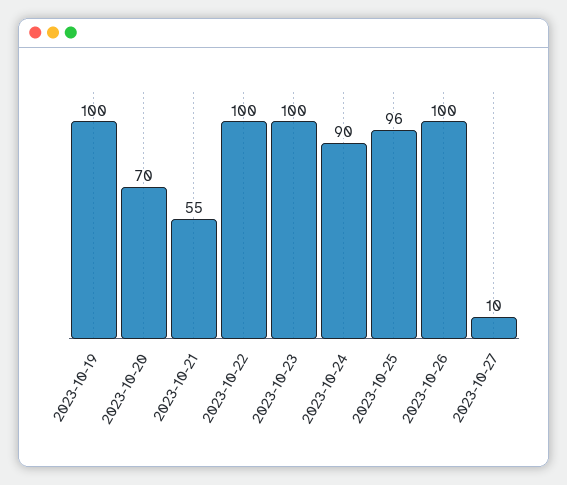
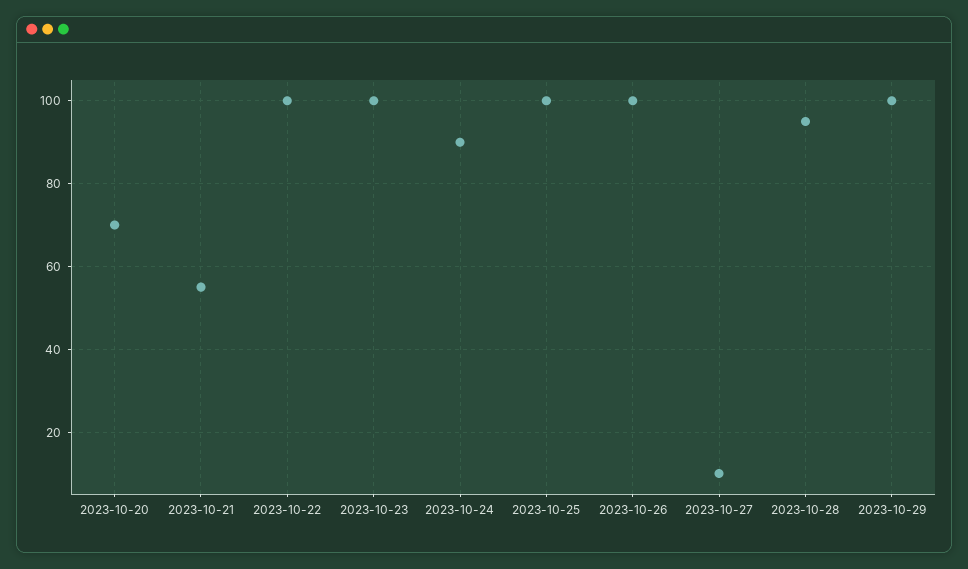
2023-10-19: 100 -> none
2023-10-25: 96 -> 100
2023-10-28: none -> 95
2023-10-29: none -> 100

